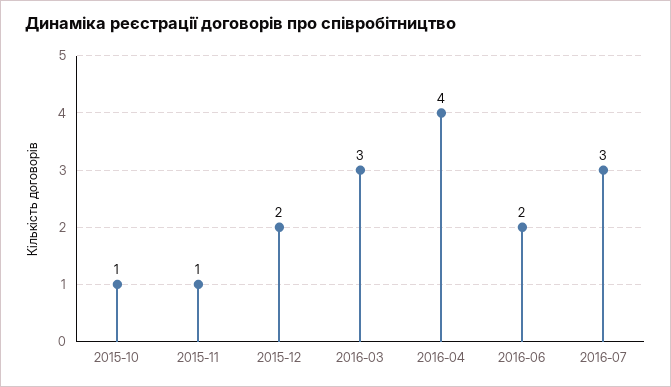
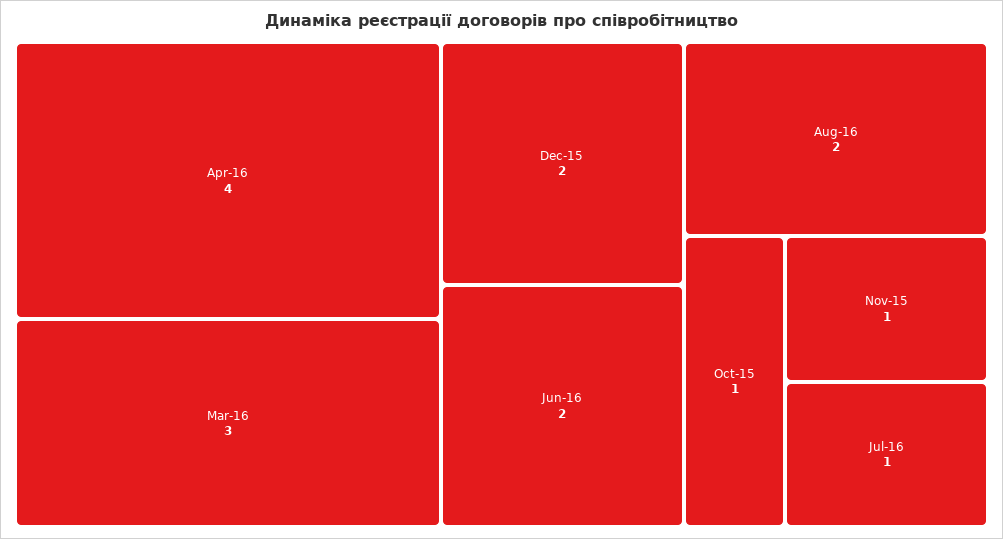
2016-07: 3 -> 1
Aug-16: none -> 2

